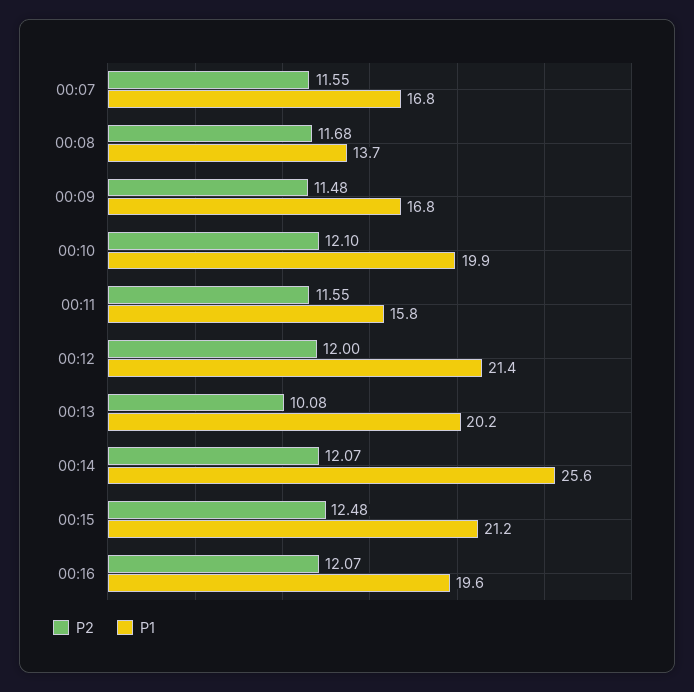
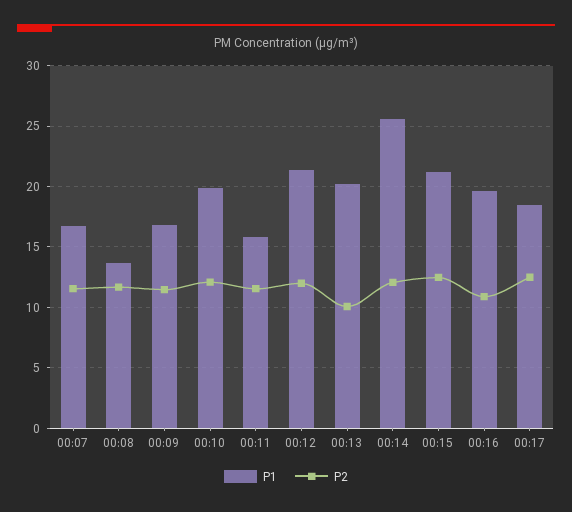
P2, 00:16: 12.07 -> 11
P1, 00:17: none -> 18.5
P2, 00:17: none -> 12.5

